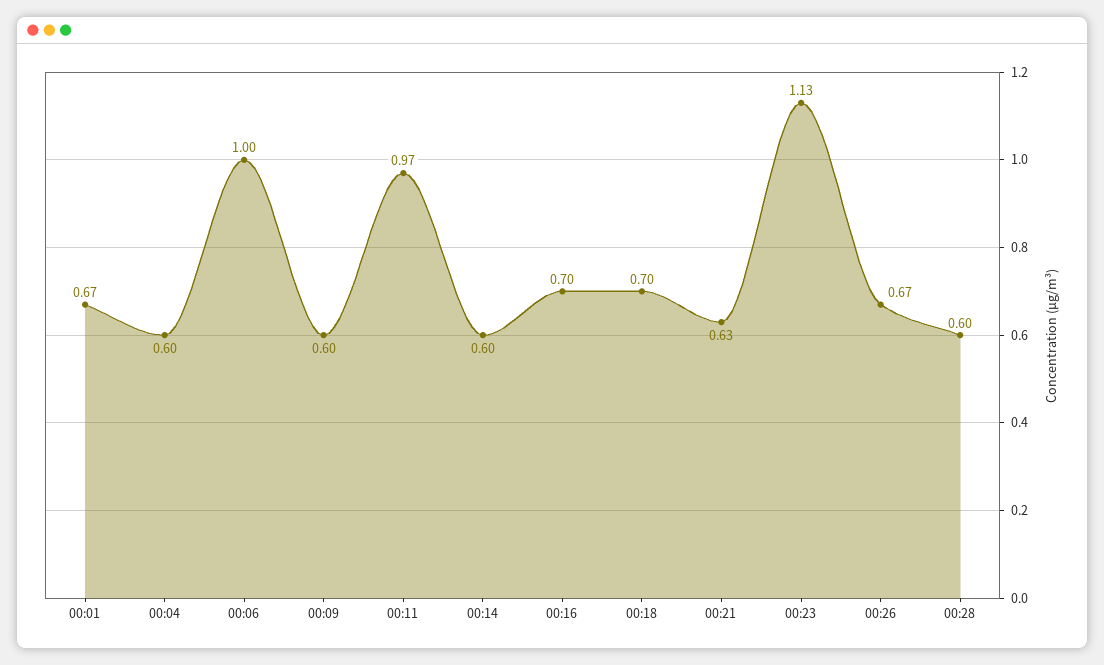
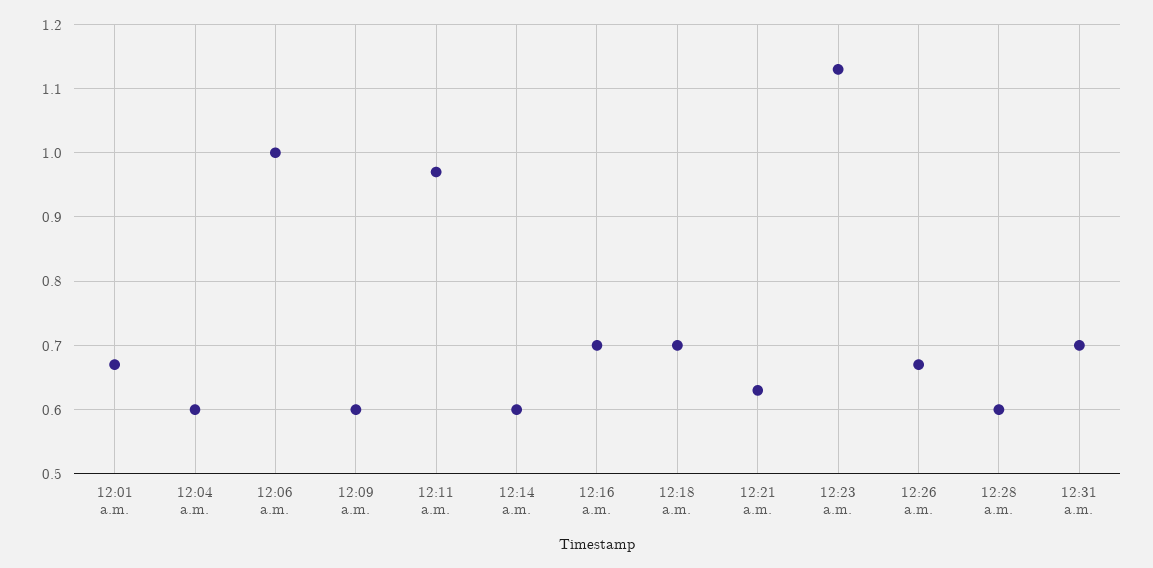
12:31 a.m.: none -> 0.7

